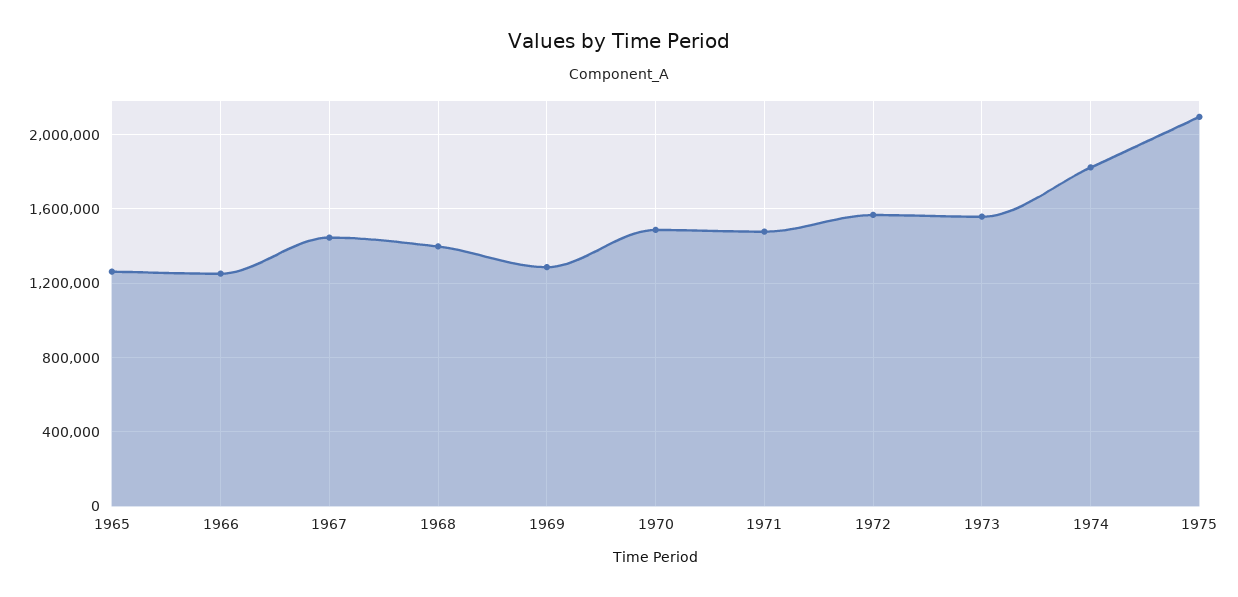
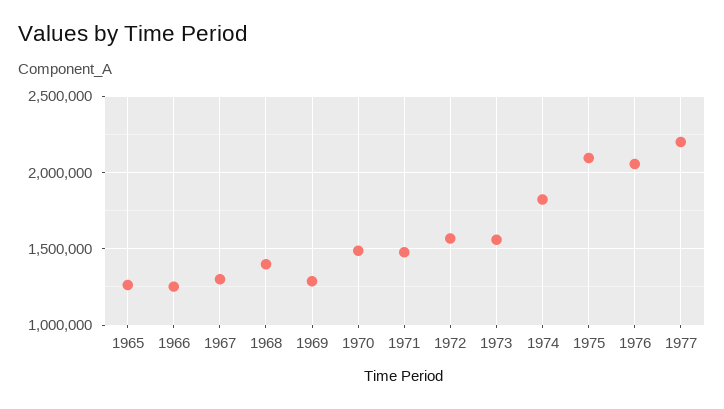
1967: 1450000 -> 1300000
1976: none -> 2050000
1977: none -> 2200000

